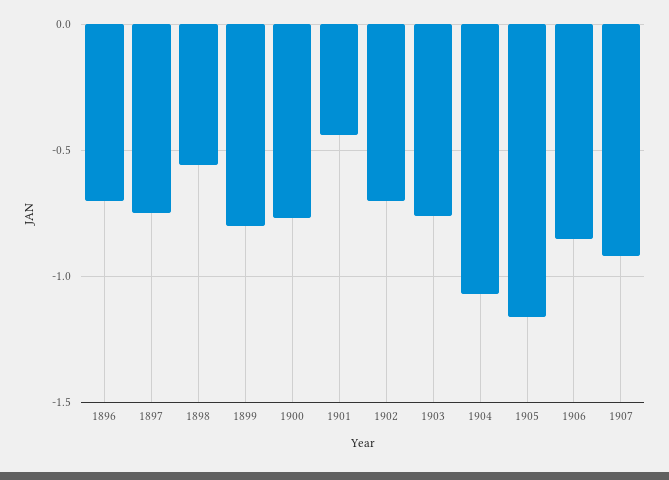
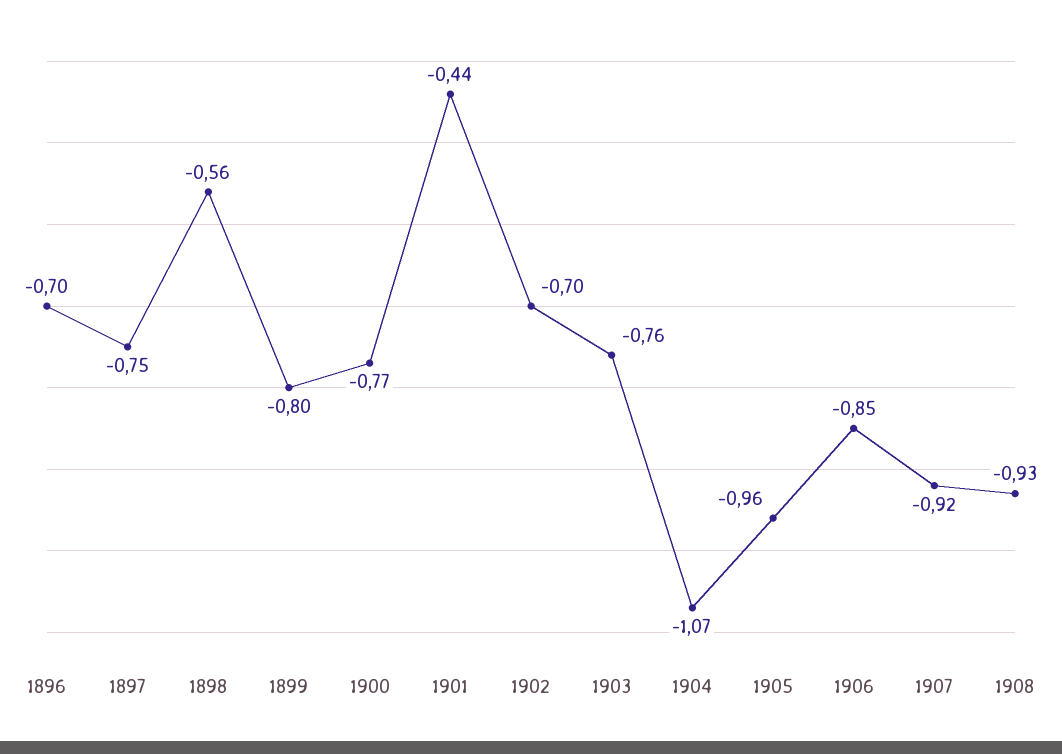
1905: -1.15 -> -0.96
1908: none -> -0.93

